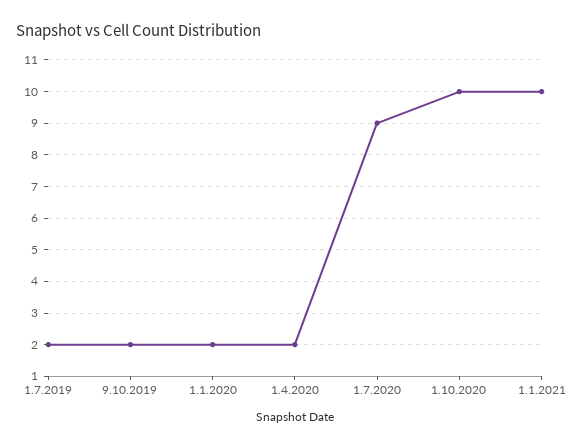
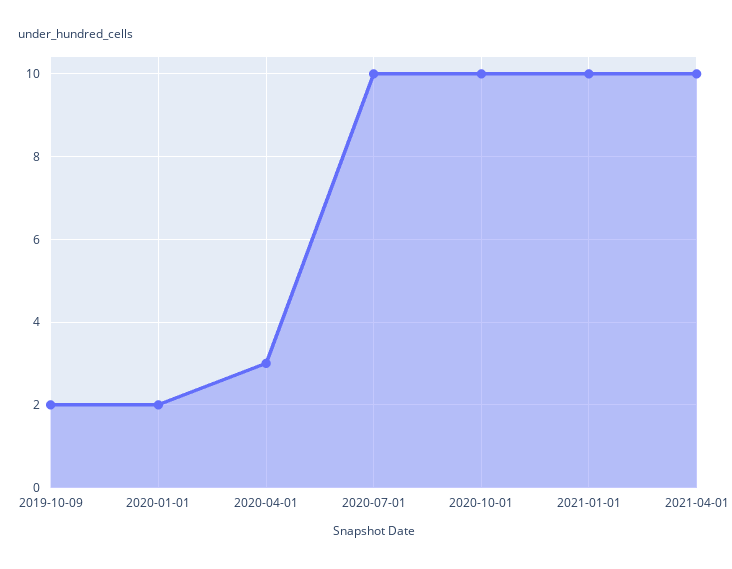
1.7.2019: 2 -> none
1.4.2020: 2 -> 3
1.7.2020: 9 -> 10
2021-04-01: none -> 10

